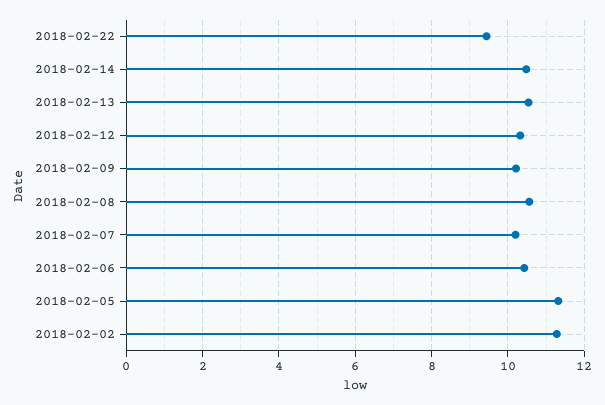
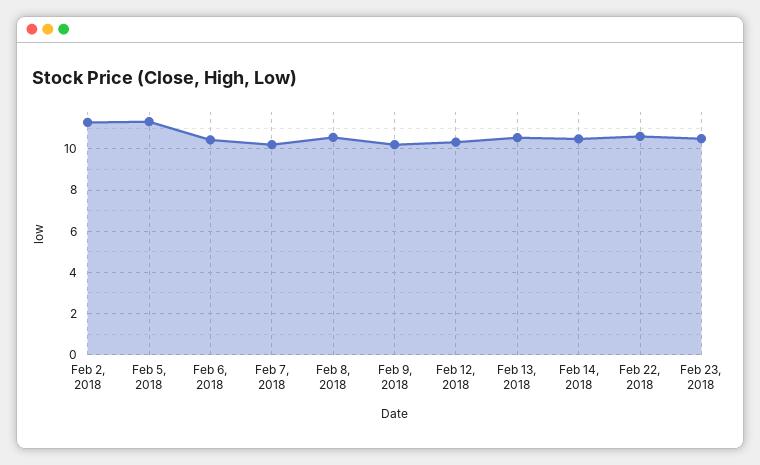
2018-02-22: 9.4 -> 10.5
Feb 23, 2018: none -> 10.5

